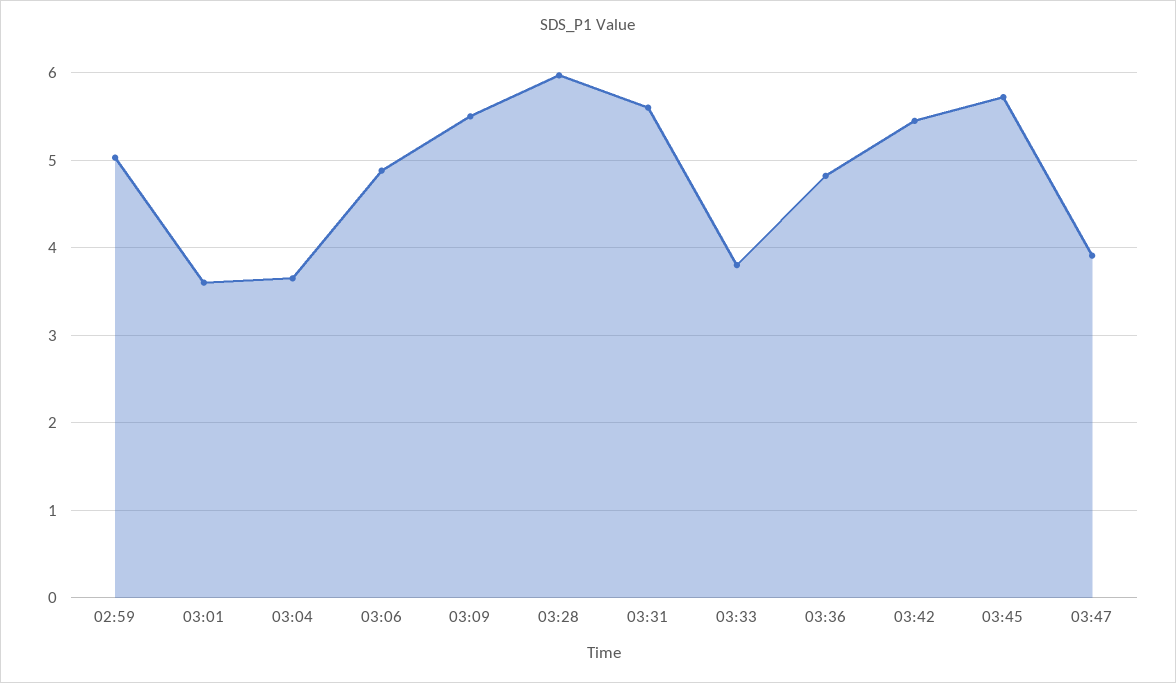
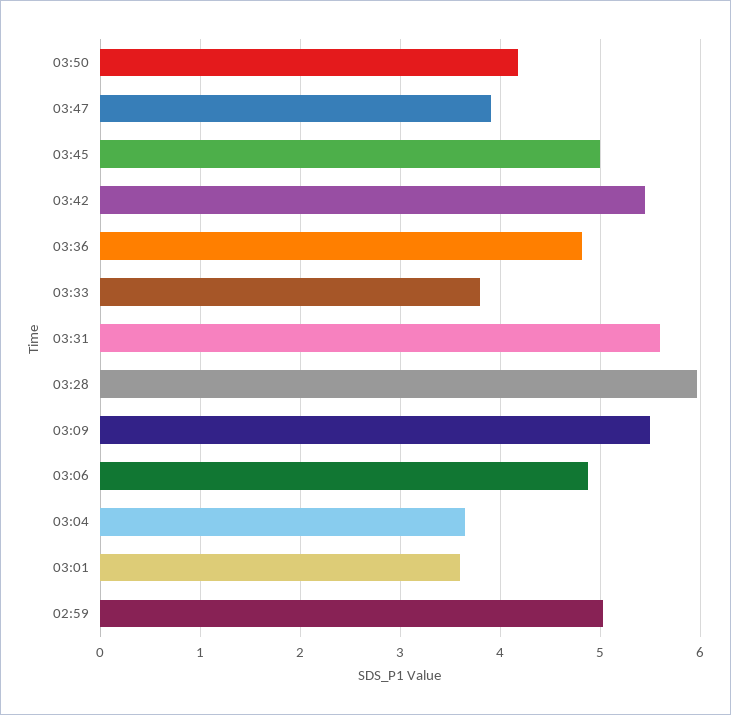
03:45: 5.7 -> 5
03:50: none -> 4.2

